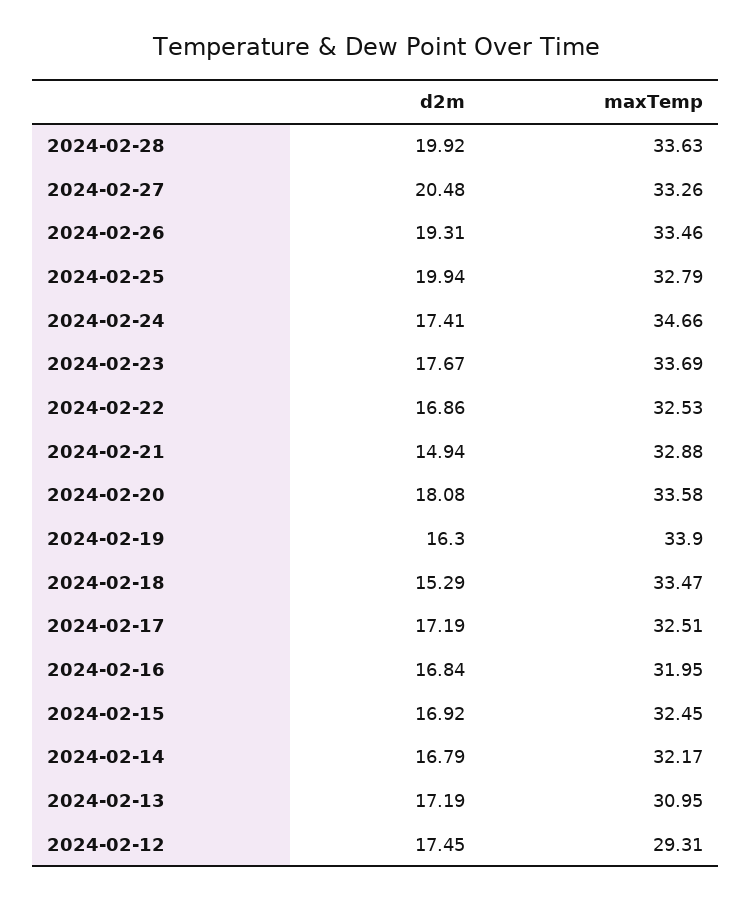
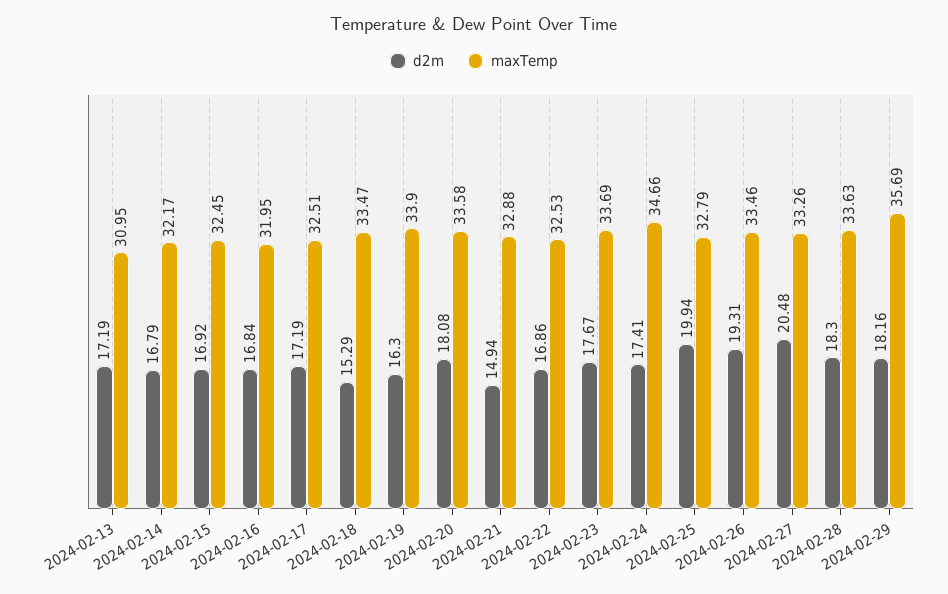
d2m, 2024-02-28: 19.92 -> 18.3
d2m, 2024-02-12: 17.45 -> none
maxTemp, 2024-02-12: 29.31 -> none
d2m, 2024-02-29: none -> 18.16
maxTemp, 2024-02-29: none -> 35.69

